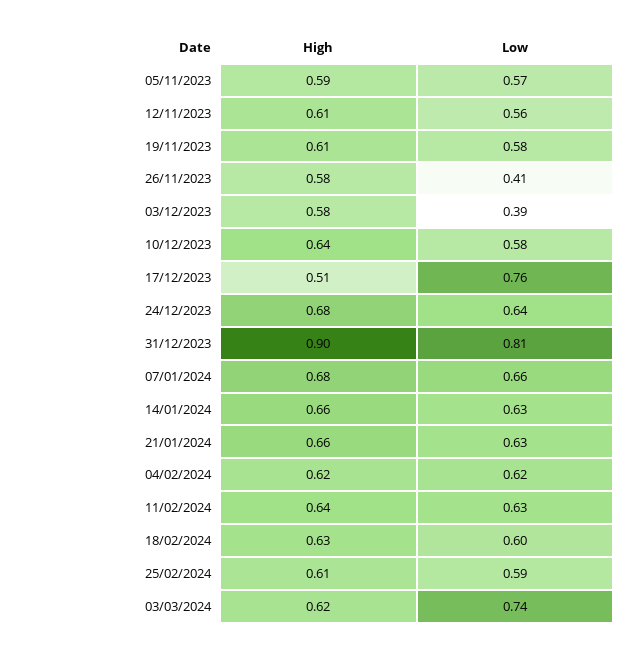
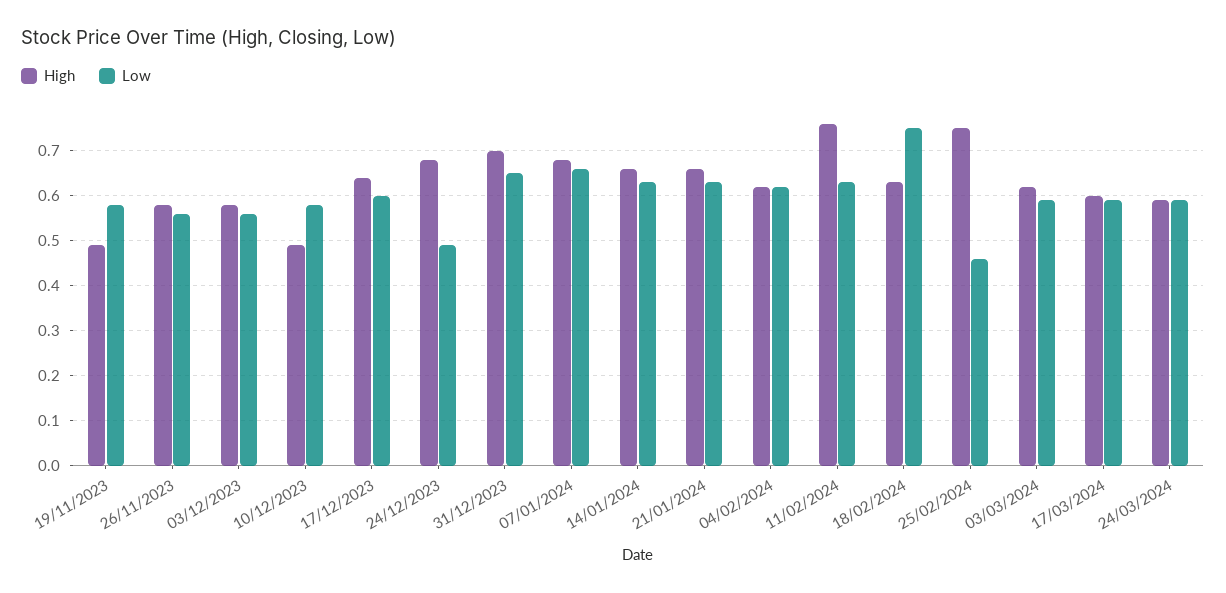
High, 05/11/2023: 0.59 -> none
Low, 05/11/2023: 0.57 -> none
High, 12/11/2023: 0.61 -> none
Low, 12/11/2023: 0.56 -> none
High, 19/11/2023: 0.61 -> 0.5
Low, 26/11/2023: 0.41 -> 0.55
Low, 03/12/2023: 0.39 -> 0.55
High, 10/12/2023: 0.64 -> 0.5
High, 17/12/2023: 0.51 -> 0.65
Low, 17/12/2023: 0.76 -> 0.6
Low, 24/12/2023: 0.64 -> 0.5
High, 31/12/2023: 0.9 -> 0.7
Low, 31/12/2023: 0.81 -> 0.65
High, 11/02/2024: 0.64 -> 0.75
Low, 18/02/2024: 0.6 -> 0.75
High, 25/02/2024: 0.61 -> 0.75
Low, 25/02/2024: 0.59 -> 0.45
Low, 03/03/2024: 0.74 -> 0.6
High, 17/03/2024: none -> 0.6
Low, 17/03/2024: none -> 0.6
High, 24/03/2024: none -> 0.6
Low, 24/03/2024: none -> 0.6

